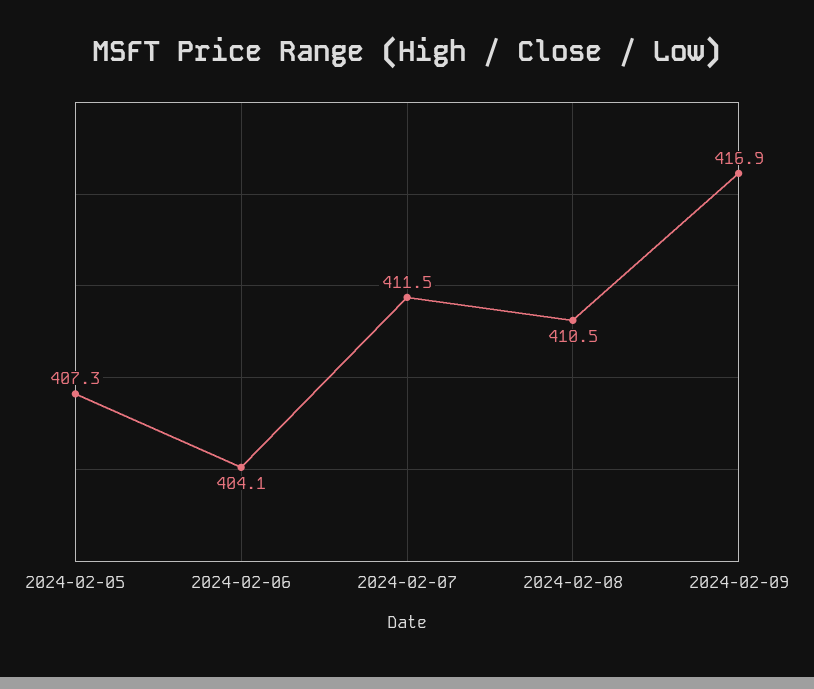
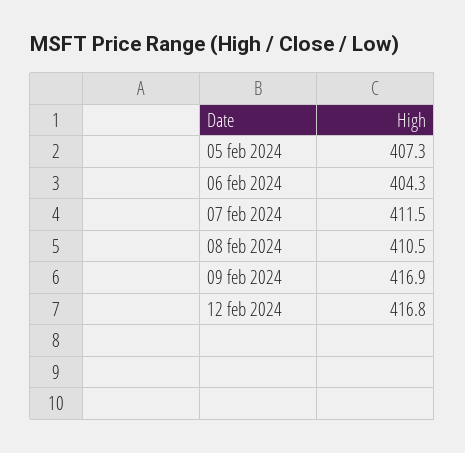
2024-02-06: 404.1 -> 404.3
12 feb 2024: none -> 416.8

